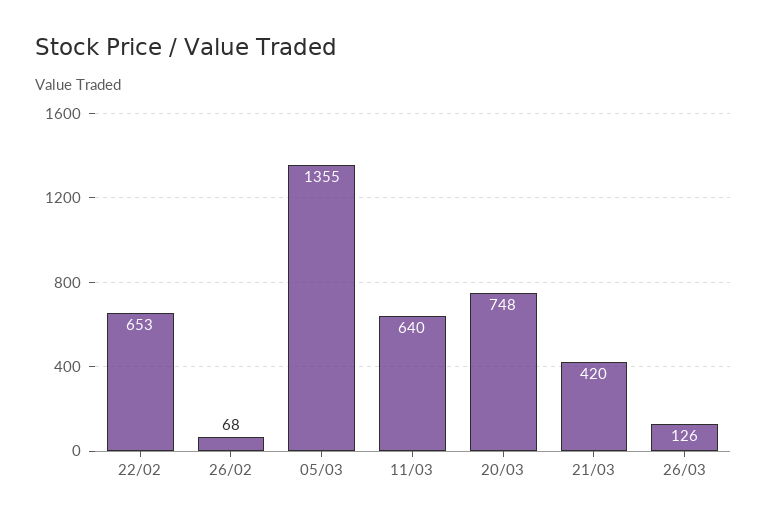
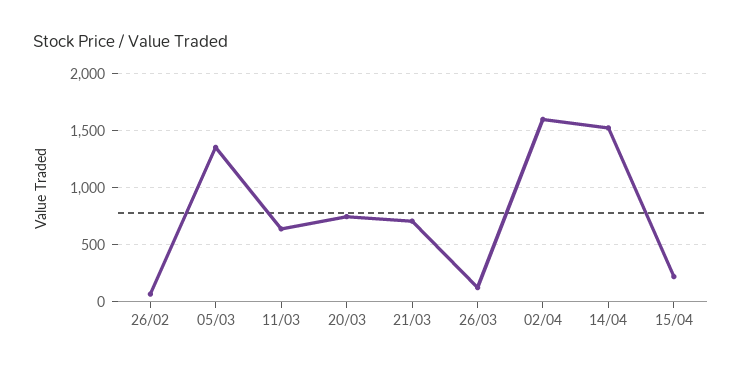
22/02: 653 -> none
21/03: 420 -> 700
02/04: none -> 1600
14/04: none -> 1500
15/04: none -> 200

